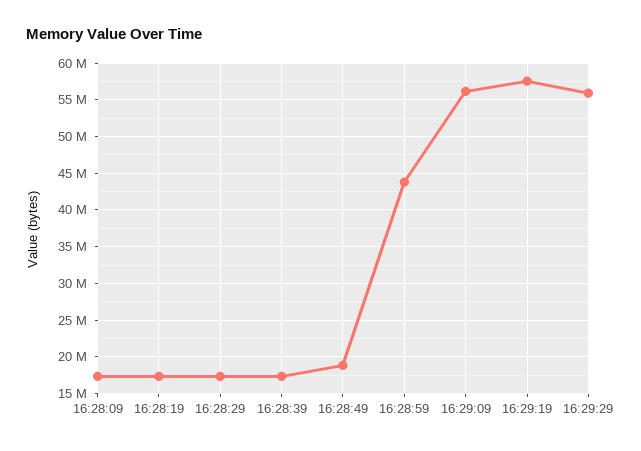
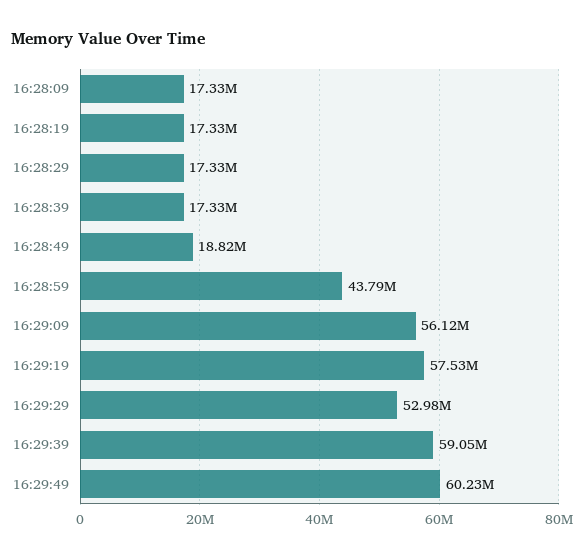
16:29:29: 56000000 -> 52980000
16:29:39: none -> 59050000
16:29:49: none -> 60230000

